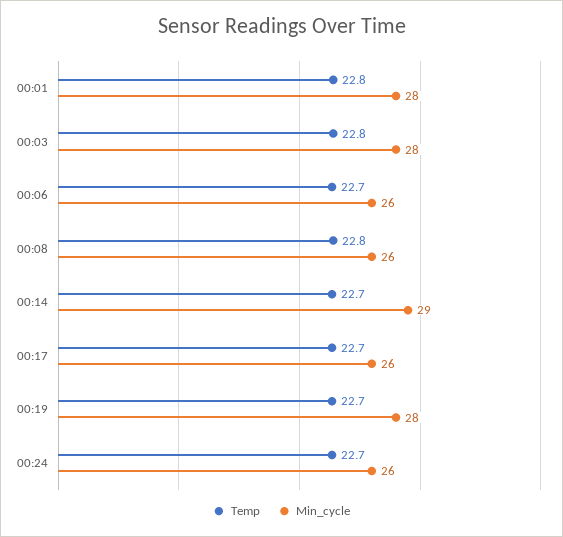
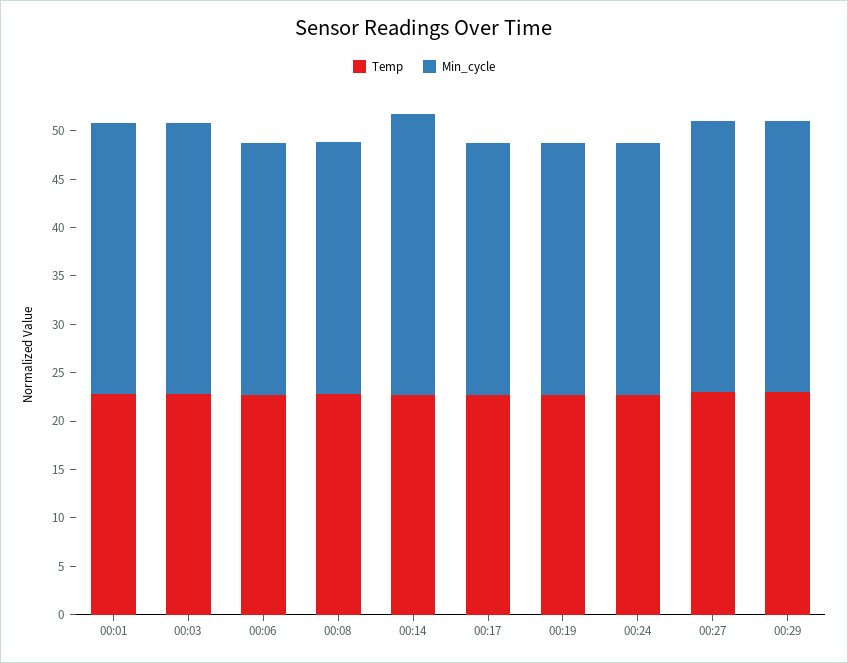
Min_cycle, 00:19: 28 -> 26
Temp, 00:27: none -> 23
Min_cycle, 00:27: none -> 28
Temp, 00:29: none -> 23
Min_cycle, 00:29: none -> 28

